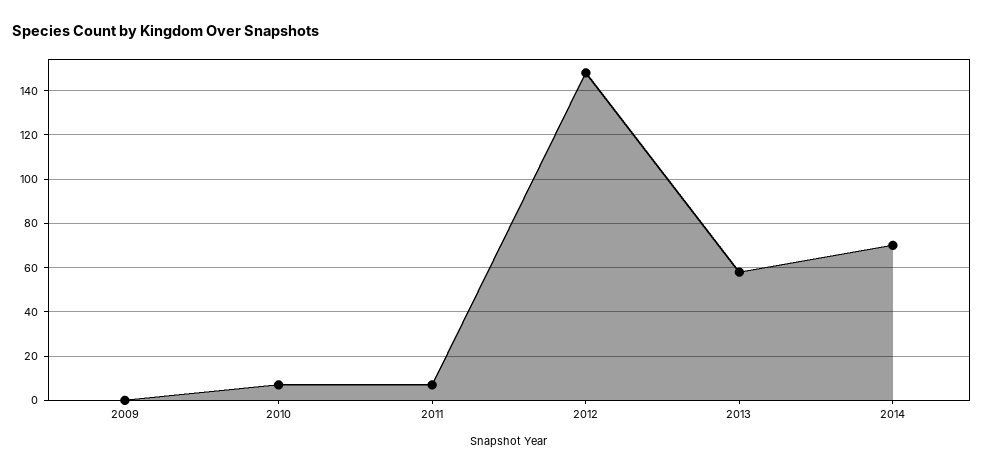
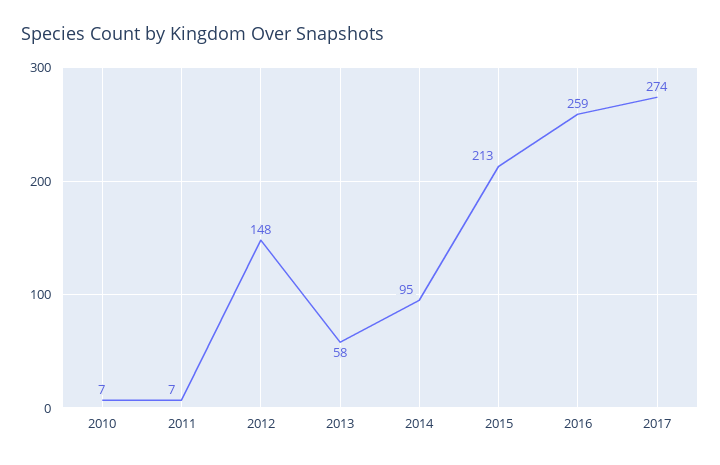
2009: 0 -> none
2014: 70 -> 95
2015: none -> 213
2016: none -> 259
2017: none -> 274

